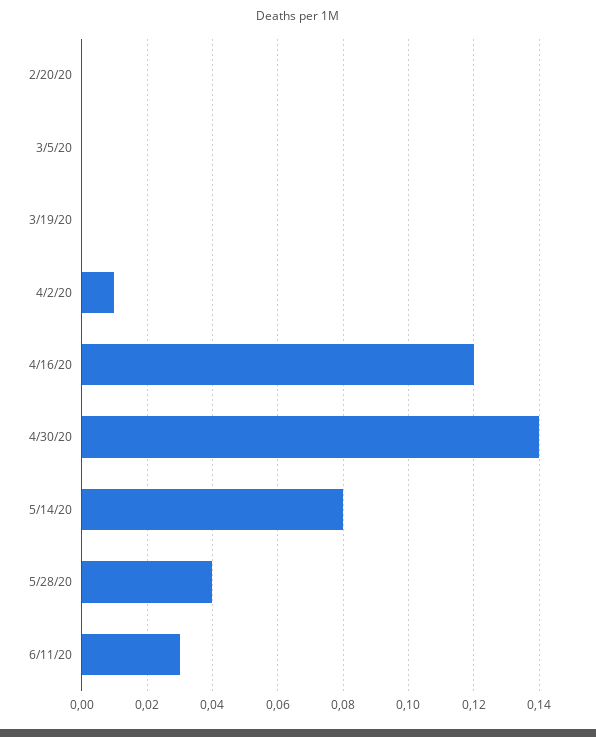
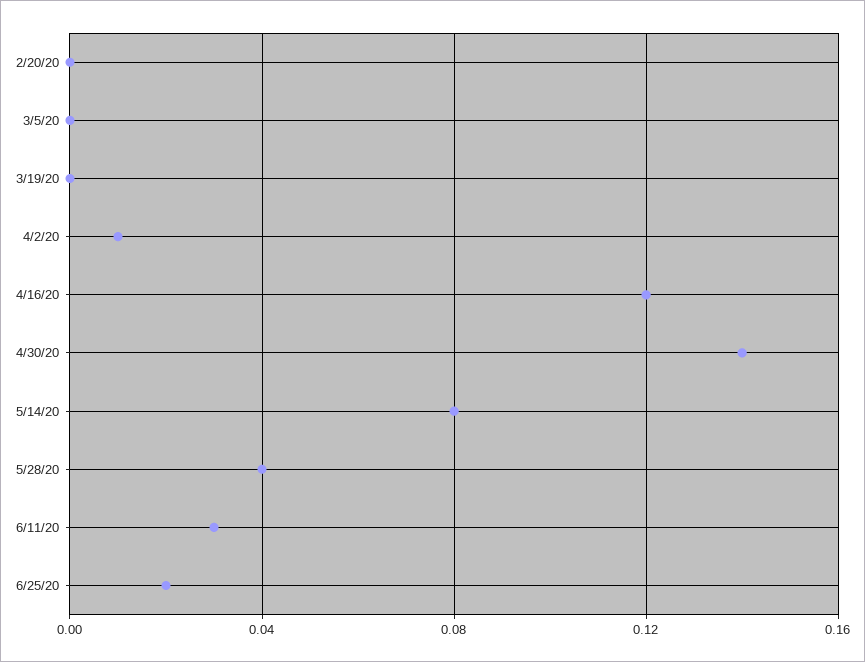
6/25/20: none -> 0.02

